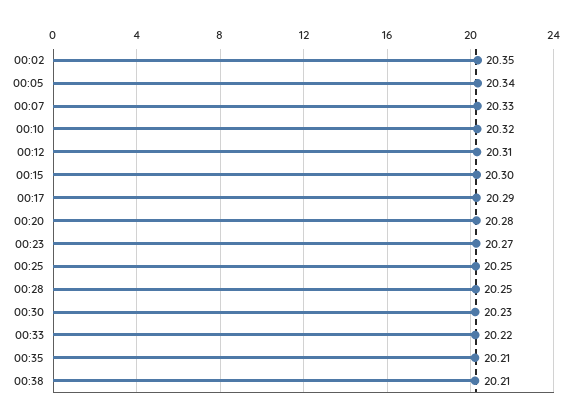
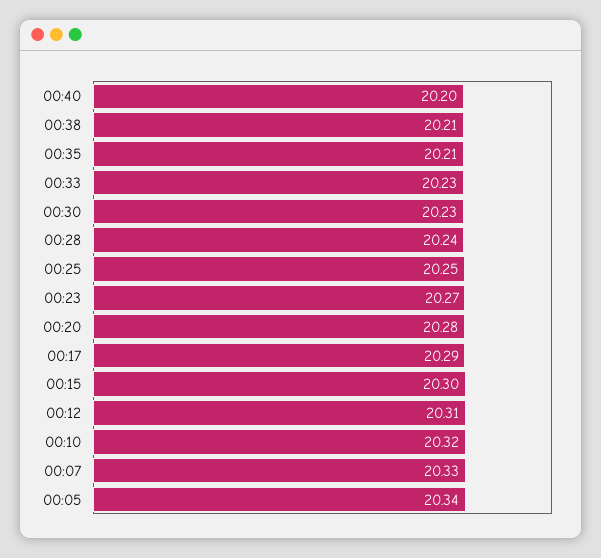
00:02: 20.35 -> none
00:28: 20.25 -> 20.24
00:33: 20.22 -> 20.23
00:40: none -> 20.2

